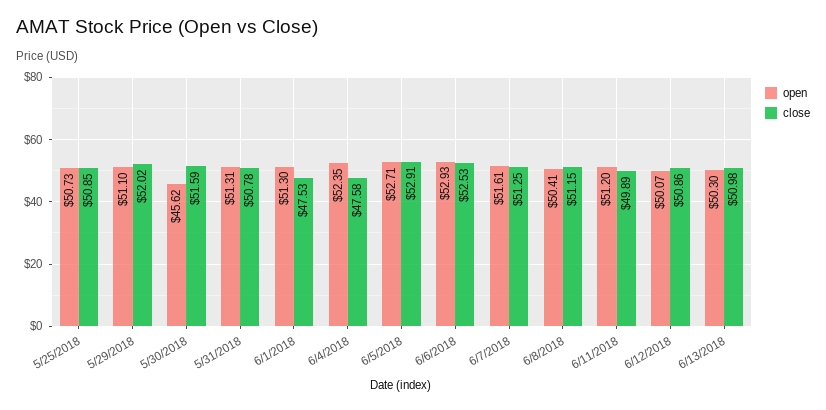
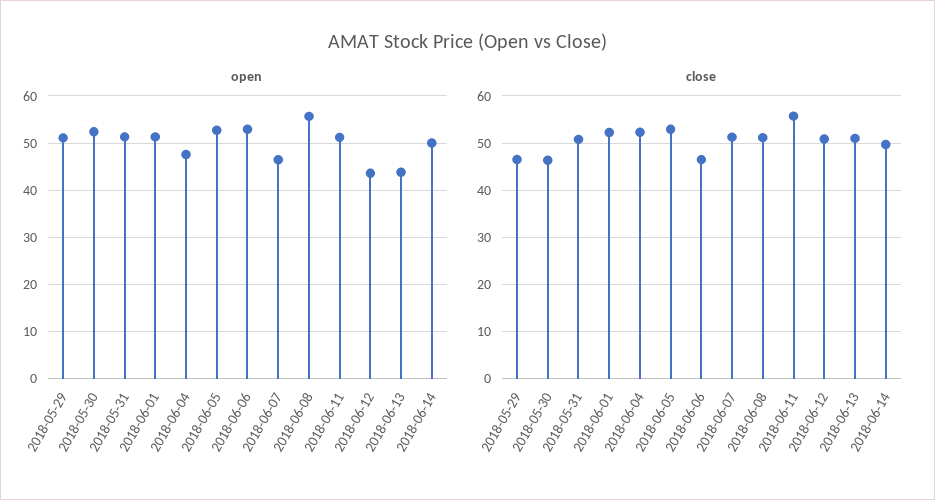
open, 5/25/2018: 50.73 -> none
close, 5/25/2018: 50.85 -> none
close, 5/29/2018: 52.02 -> 46
open, 5/30/2018: 45.62 -> 52
close, 5/30/2018: 51.59 -> 46
close, 6/1/2018: 47.53 -> 52
open, 6/4/2018: 52.35 -> 48
close, 6/4/2018: 47.58 -> 52
close, 6/6/2018: 52.53 -> 46
open, 6/7/2018: 51.61 -> 46
open, 6/8/2018: 50.41 -> 56
close, 6/11/2018: 49.89 -> 56
open, 6/12/2018: 50.07 -> 44
open, 6/13/2018: 50.3 -> 44
open, 2018-06-14: none -> 50
close, 2018-06-14: none -> 50

